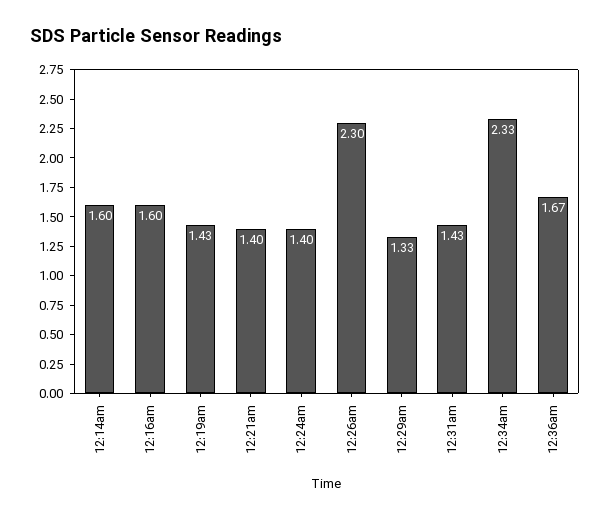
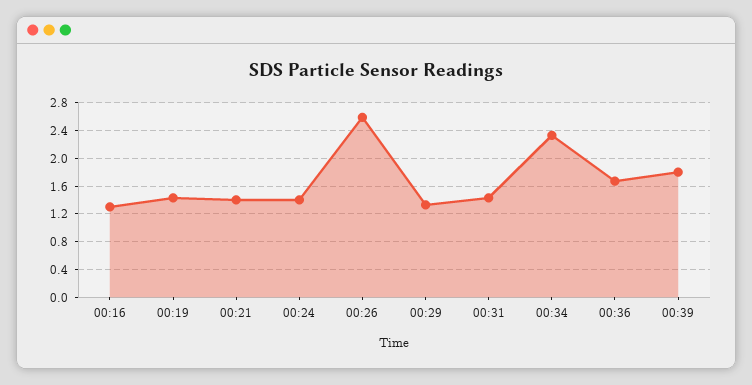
12:14am: 1.6 -> none
12:16am: 1.6 -> 1.3
12:26am: 2.3 -> 2.6
00:39: none -> 1.8

